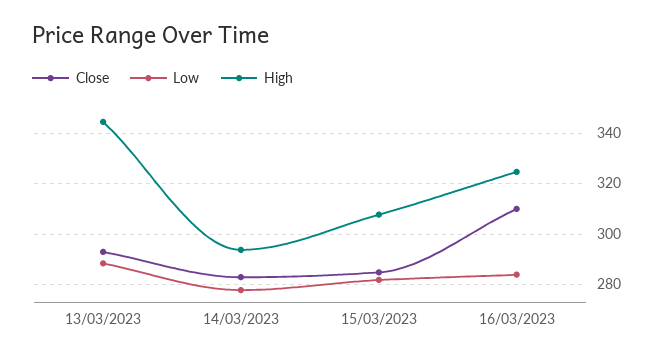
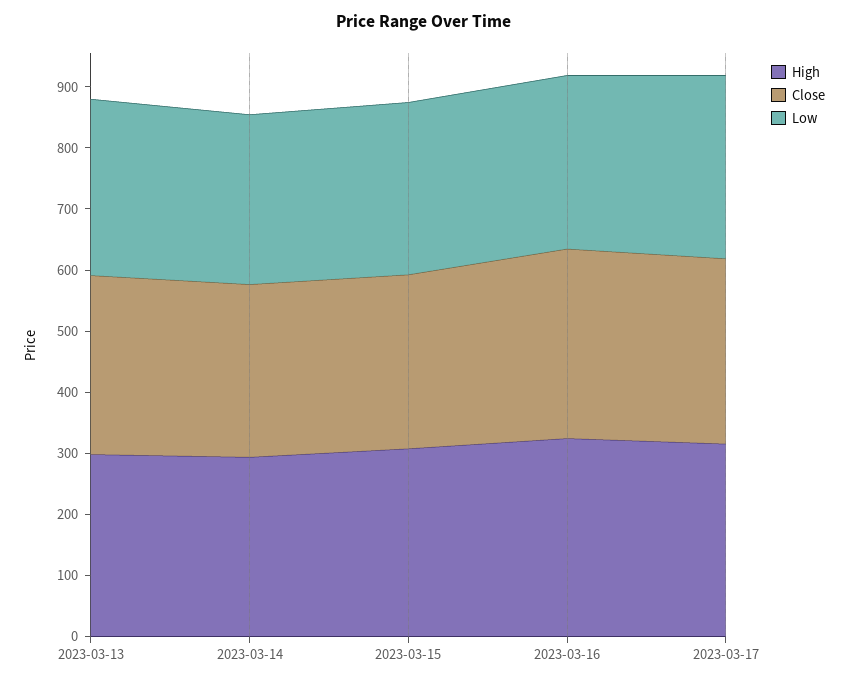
High, 13/03/2023: 345 -> 300
High, 2023-03-17: none -> 320
Close, 2023-03-17: none -> 300
Low, 2023-03-17: none -> 300

